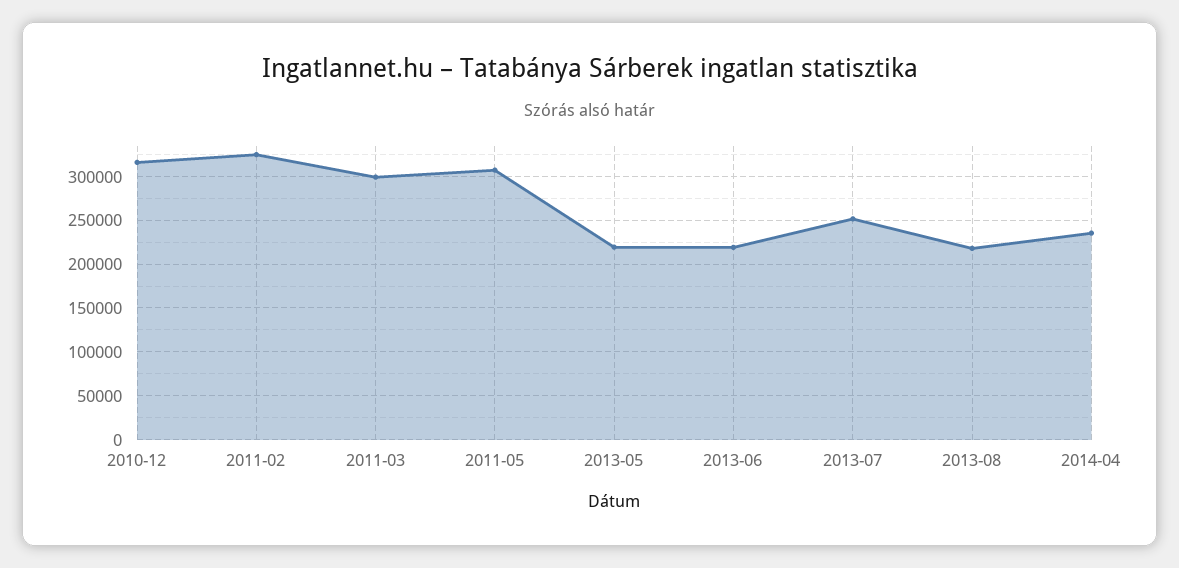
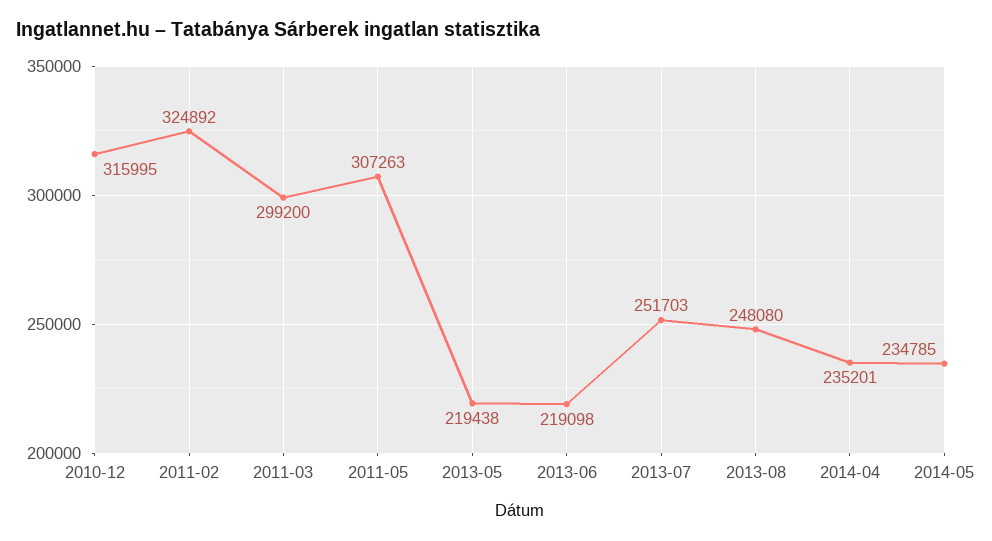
2013-08: 220000 -> 248080
2014-05: none -> 234785

